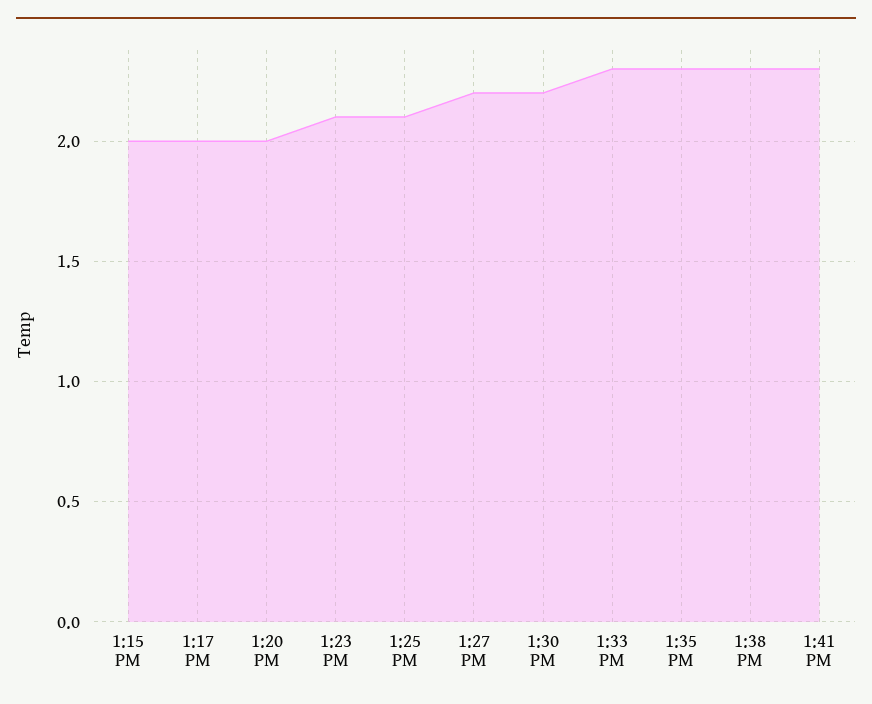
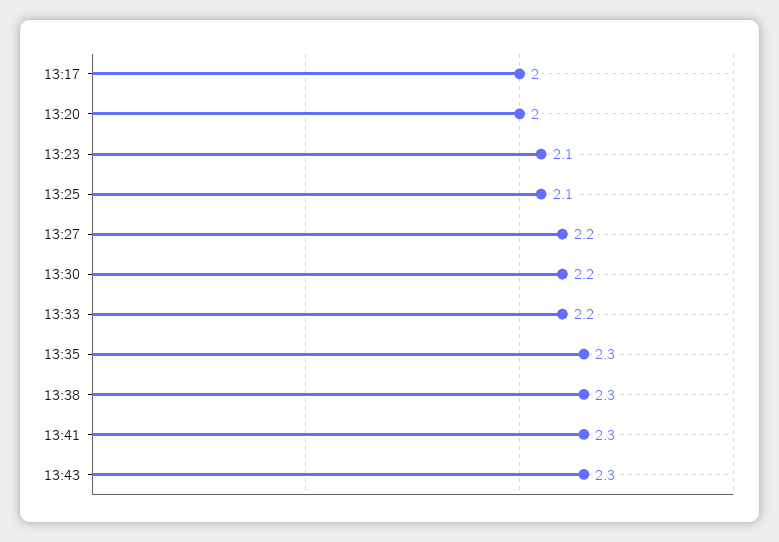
1:15 PM: 2 -> none
1:33 PM: 2.3 -> 2.2
13:43: none -> 2.3

